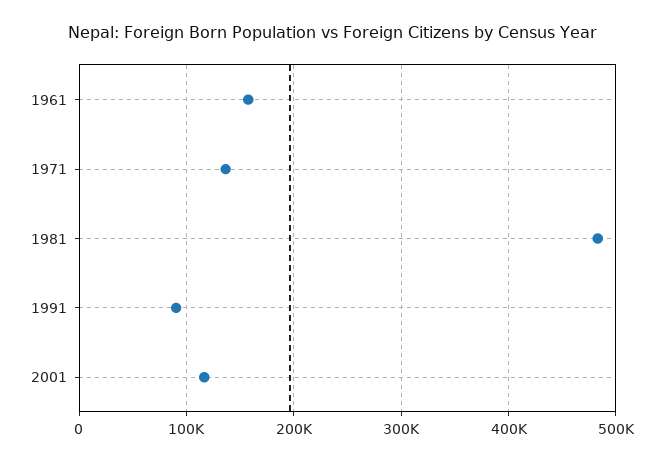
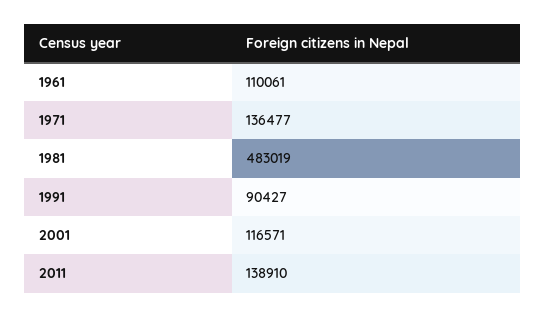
1961: 160000 -> 110061
2011: none -> 138910

